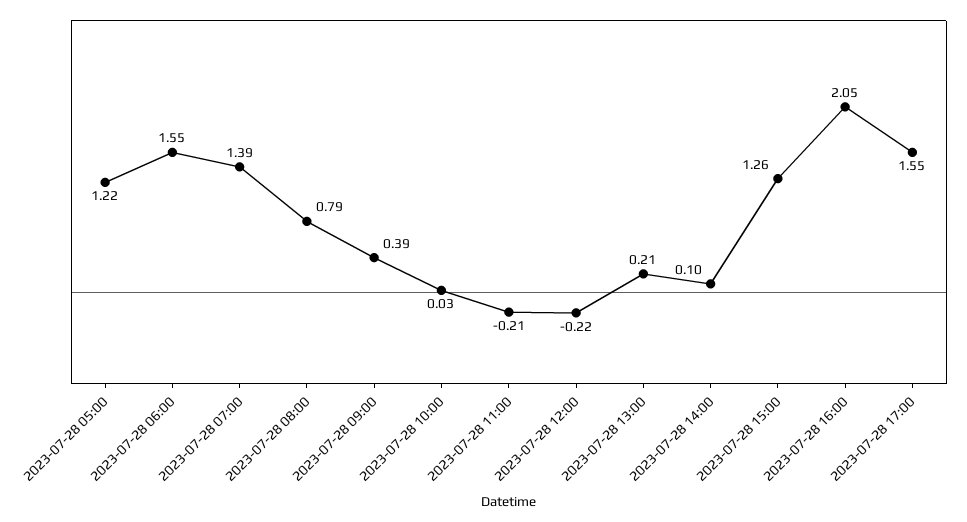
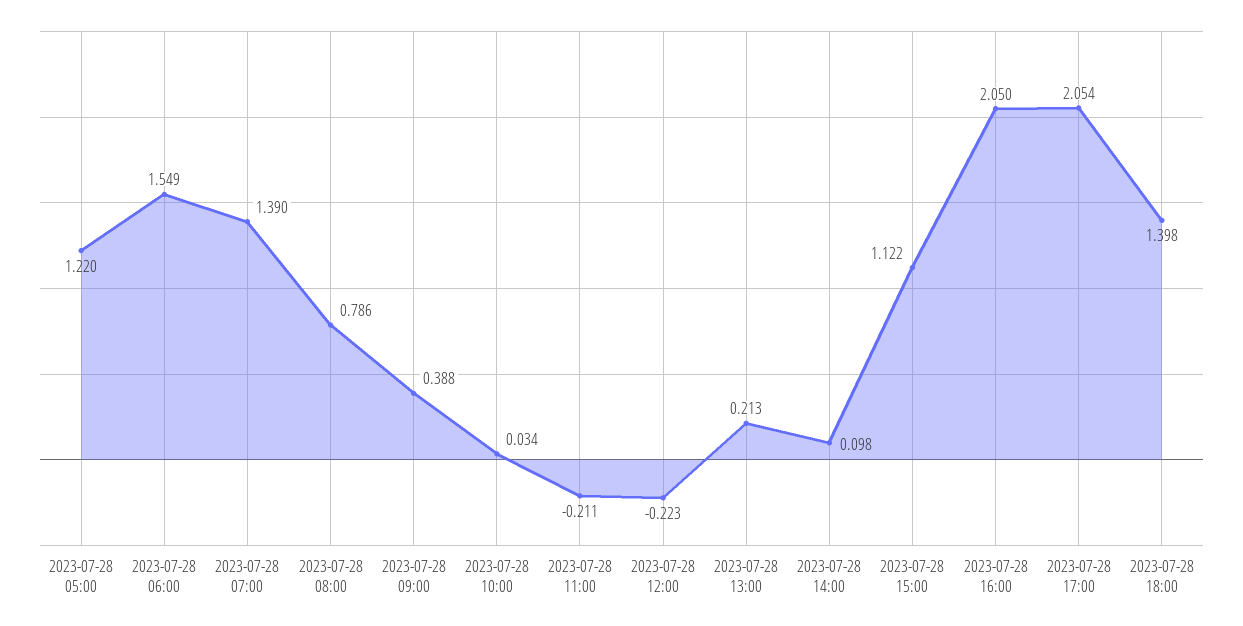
2023-07-28 15:00: 1.26 -> 1.122
2023-07-28 17:00: 1.55 -> 2.054
2023-07-28 18:00: none -> 1.398

